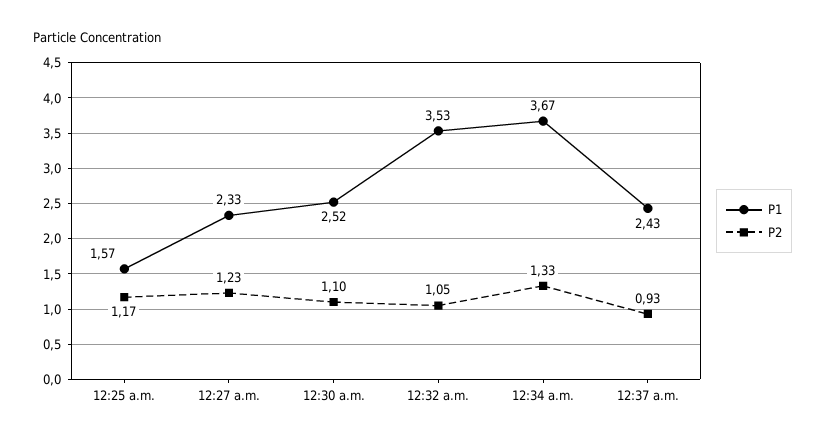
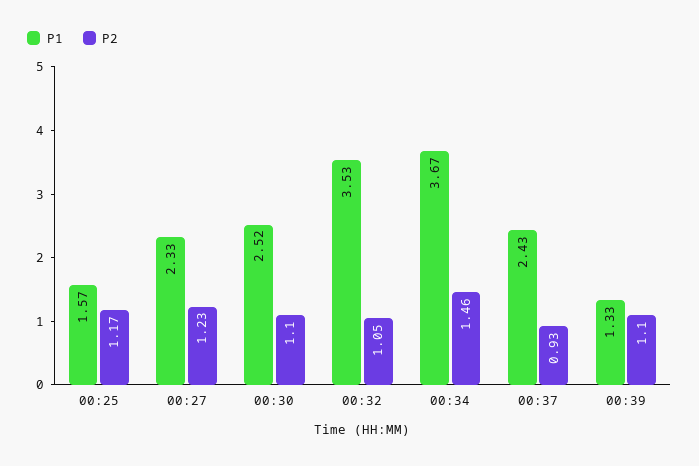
P2, 12:34 a.m.: 1.33 -> 1.46
P1, 00:39: none -> 1.33
P2, 00:39: none -> 1.1

